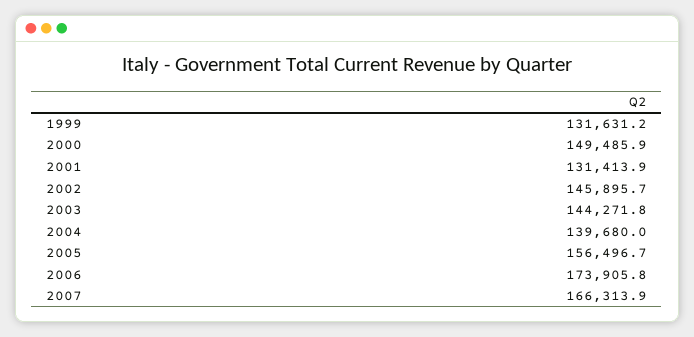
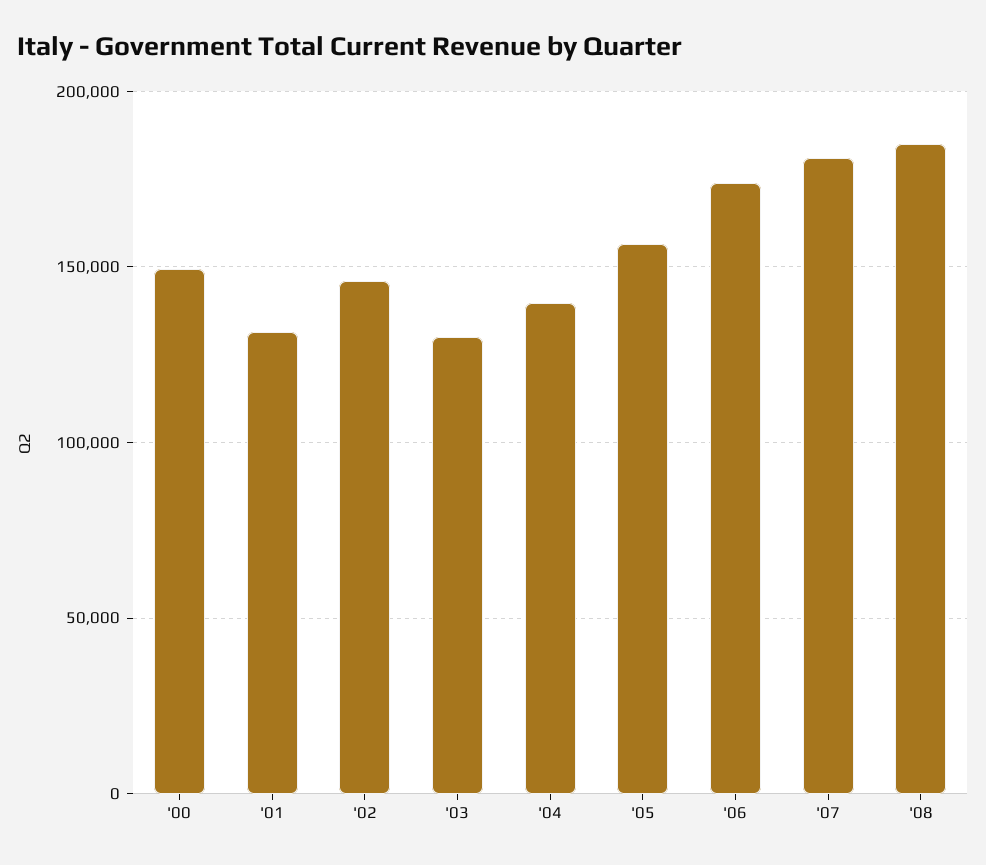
1999: 131631.2 -> none
2003: 144271.8 -> 130000
2007: 166313.9 -> 180000
'08: none -> 185000

